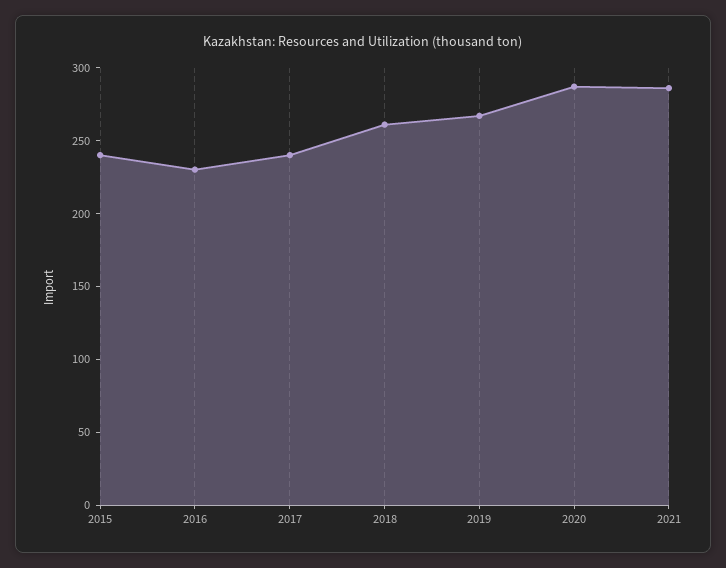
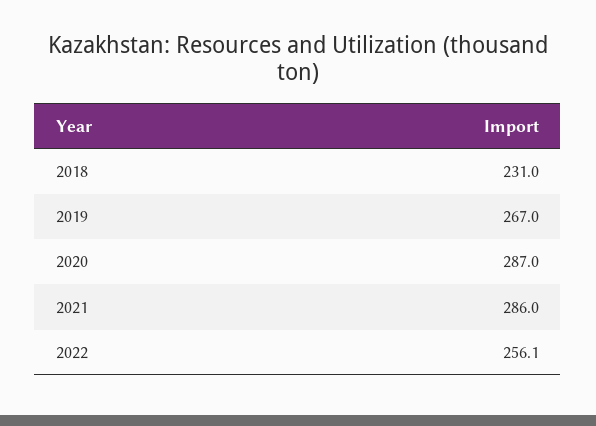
2015: 240 -> none
2016: 230 -> none
2017: 240 -> none
2018: 260 -> 231
2022: none -> 256.1

